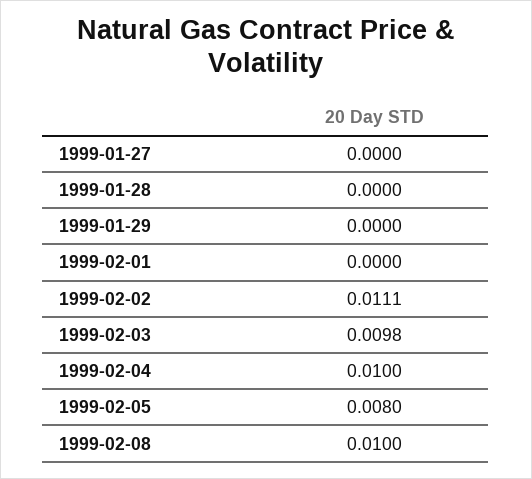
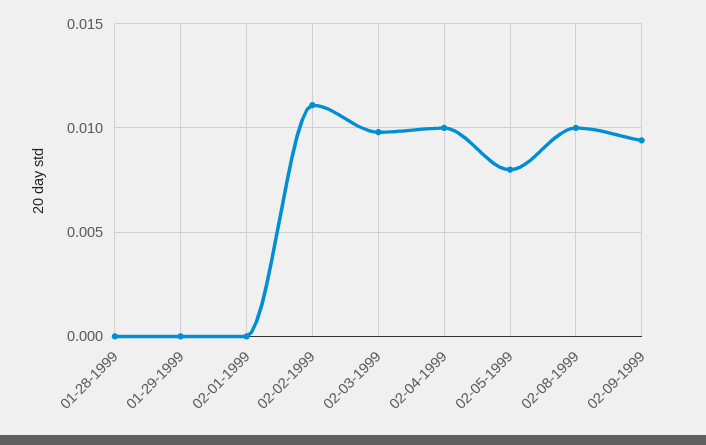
1999-01-27: 0 -> none
02-09-1999: none -> 0.0095

